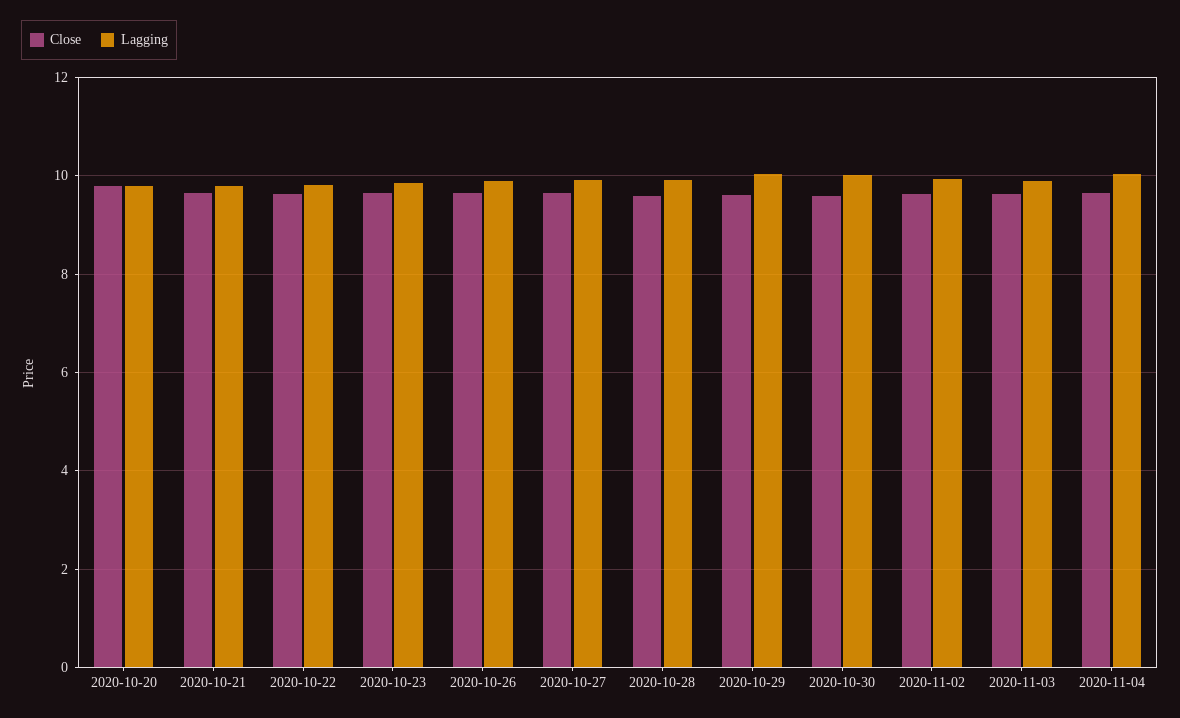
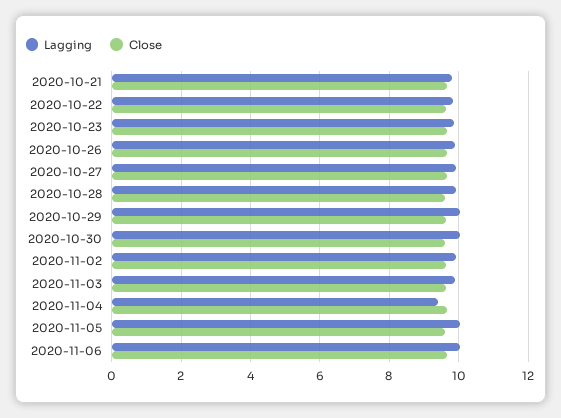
Close, 2020-10-20: 9.8 -> none
Lagging, 2020-10-20: 9.8 -> none
Lagging, 2020-11-04: 10 -> 9.4
Lagging, 2020-11-05: none -> 10
Close, 2020-11-05: none -> 9.6
Lagging, 2020-11-06: none -> 10
Close, 2020-11-06: none -> 9.6

